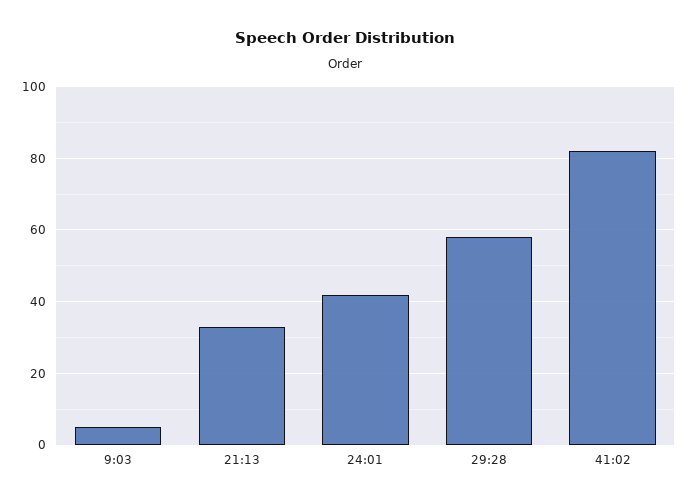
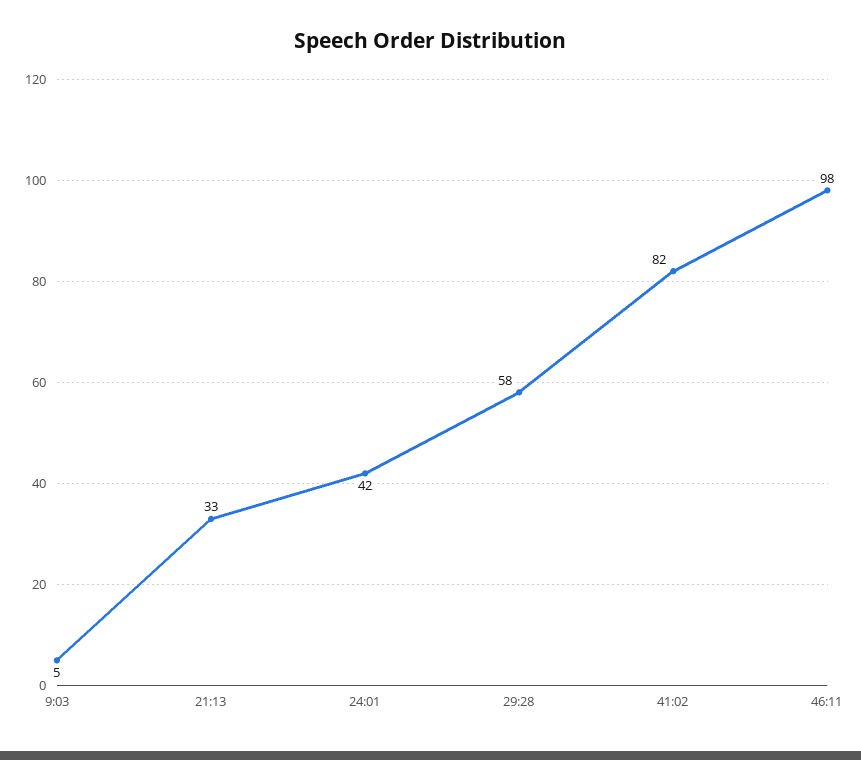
46:11: none -> 98

